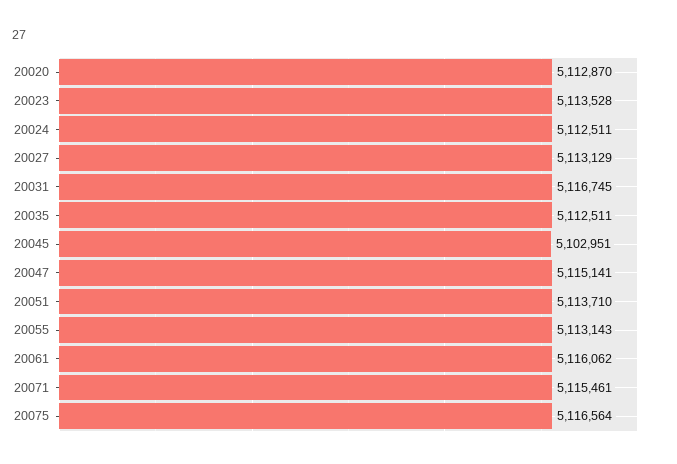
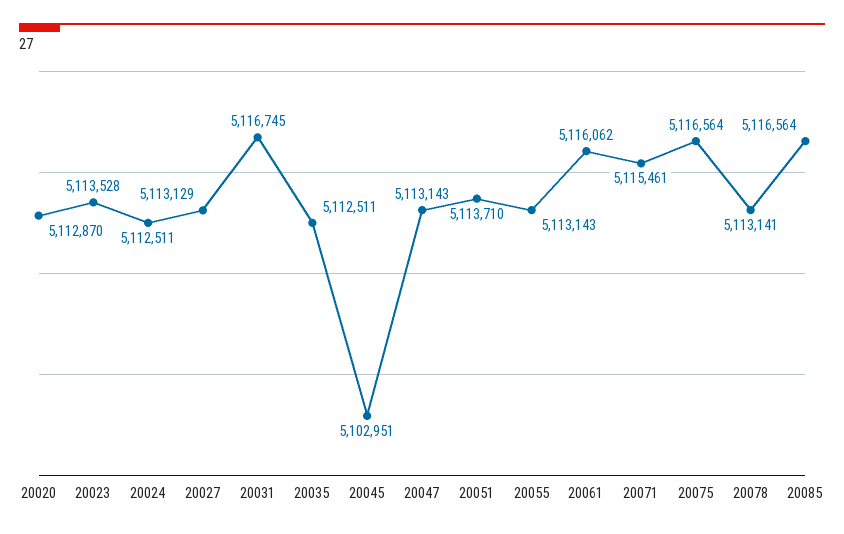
20047: 5115141 -> 5113143
20078: none -> 5113141
20085: none -> 5116564

